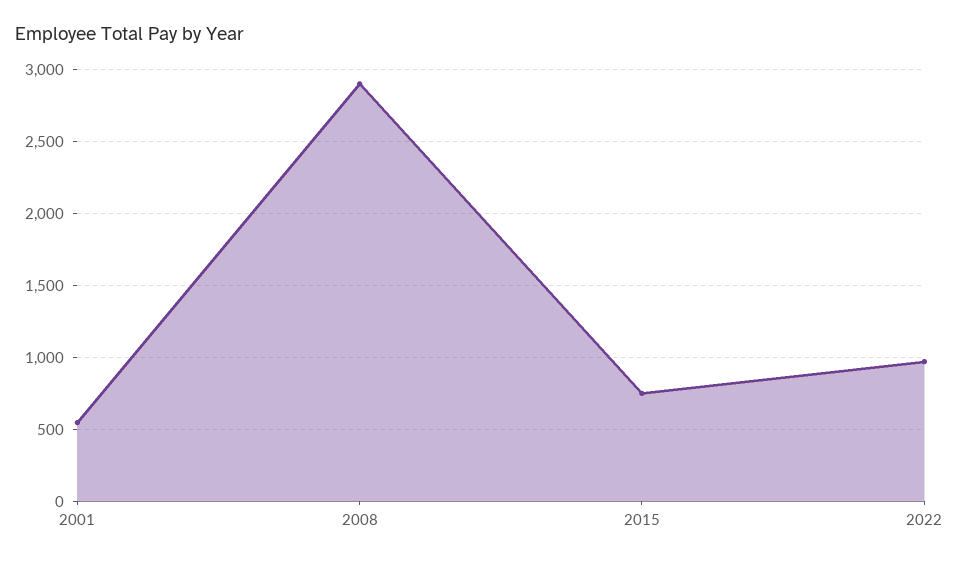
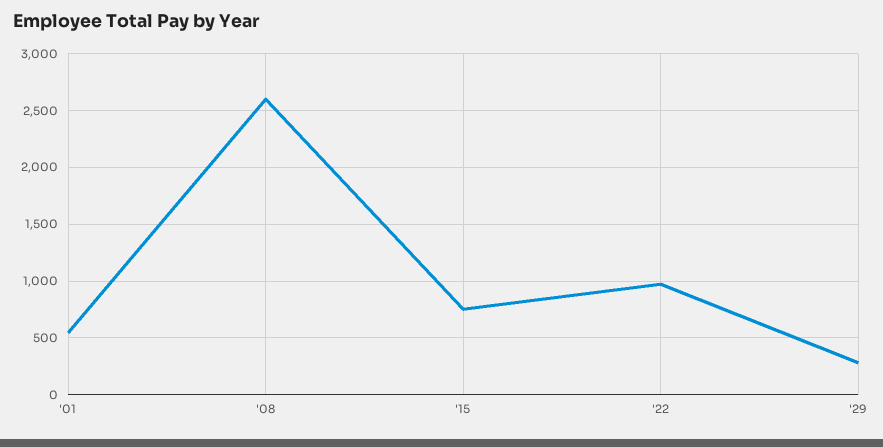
2008: 2900 -> 2600
'29: none -> 300

